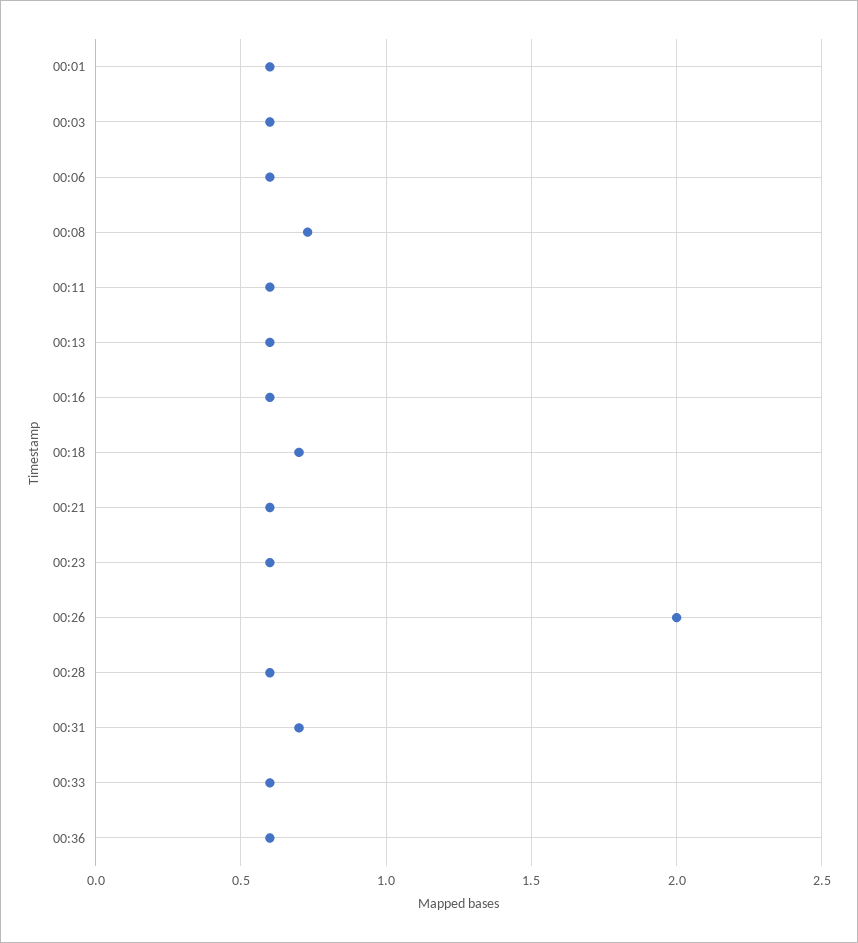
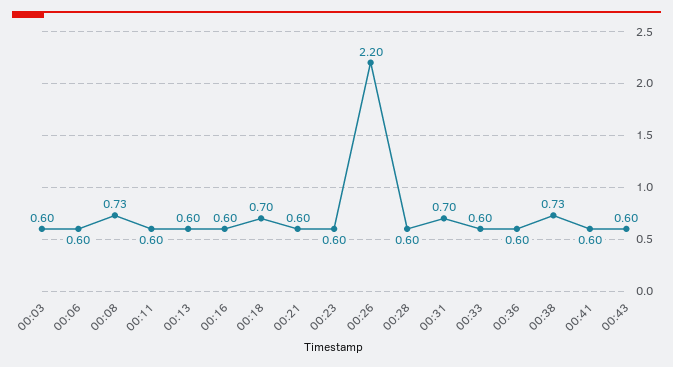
00:01: 0.6 -> none
00:26: 2 -> 2.2
00:38: none -> 0.73
00:41: none -> 0.6
00:43: none -> 0.6

